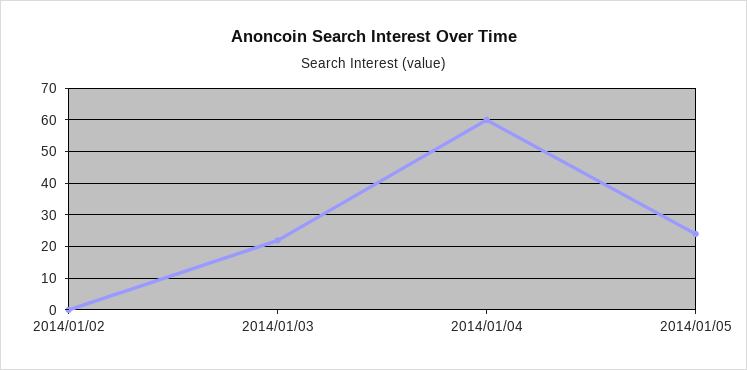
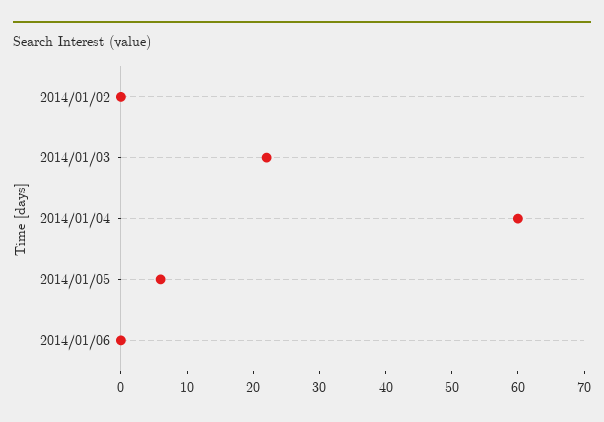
2014/01/05: 25 -> 5
2014/01/06: none -> 0

